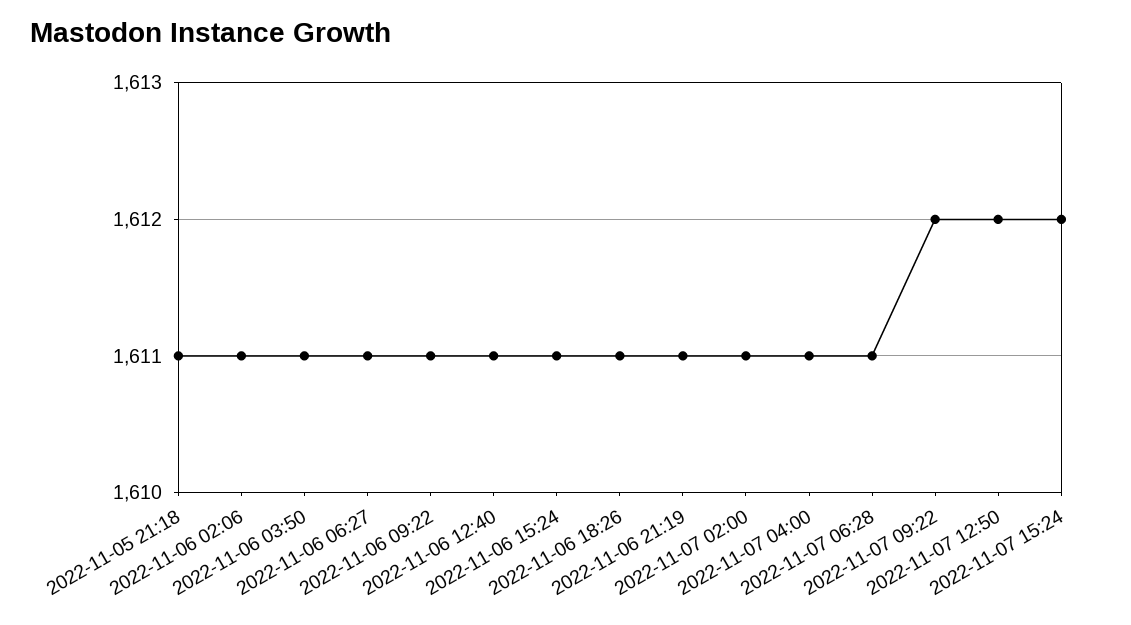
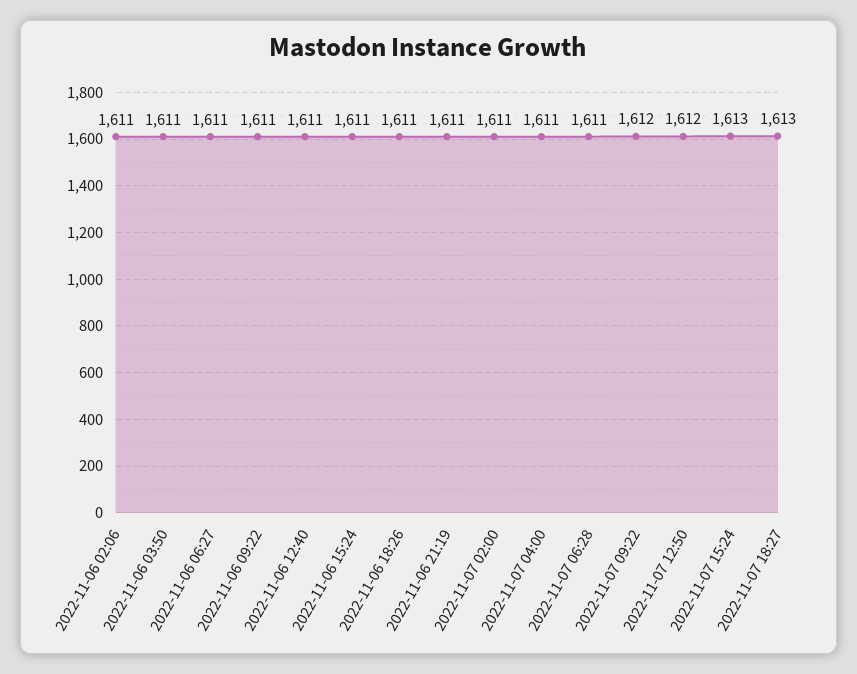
2022-11-05 21:18: 1611 -> none
2022-11-07 15:24: 1612 -> 1613
2022-11-07 18:27: none -> 1613

